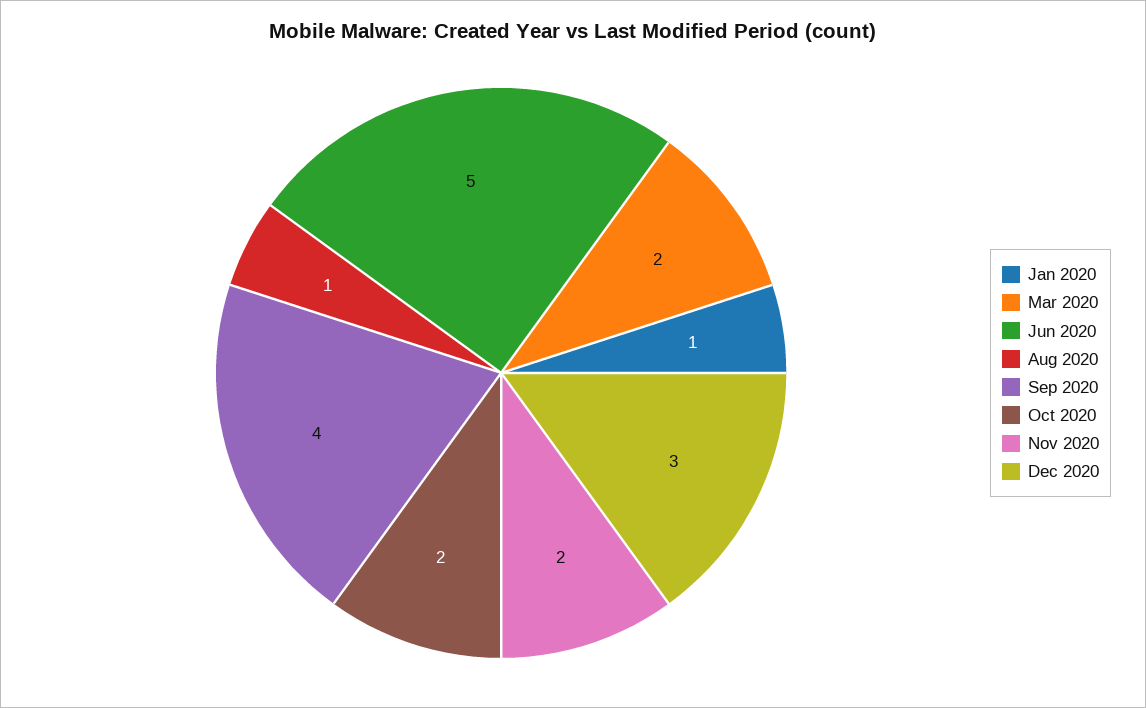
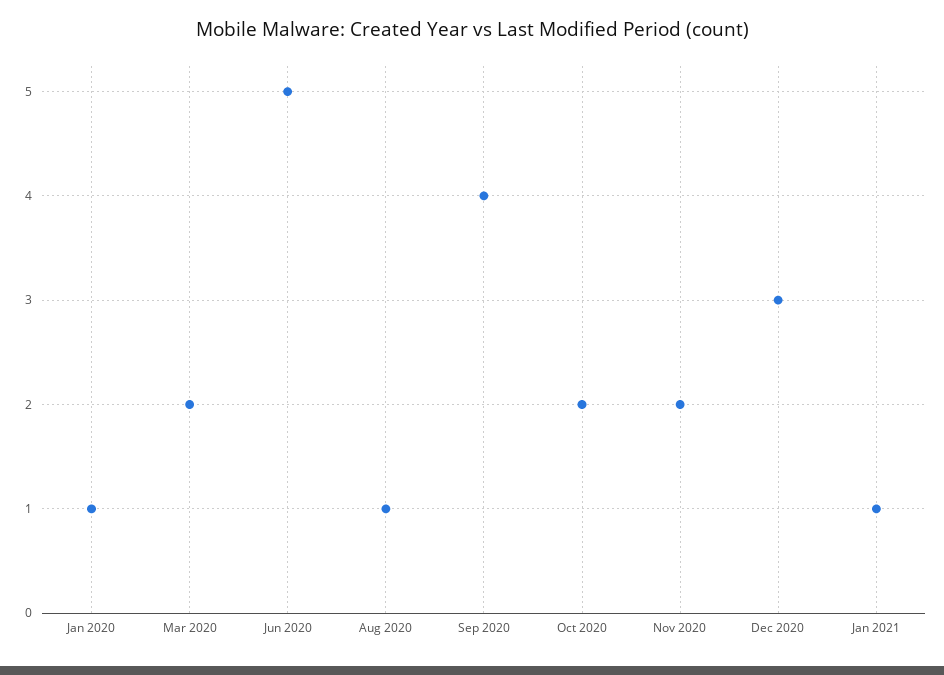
Jan 2021: none -> 1

